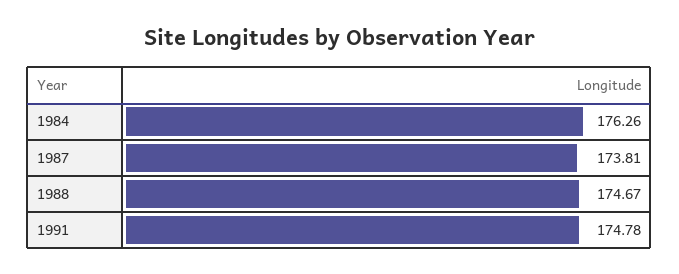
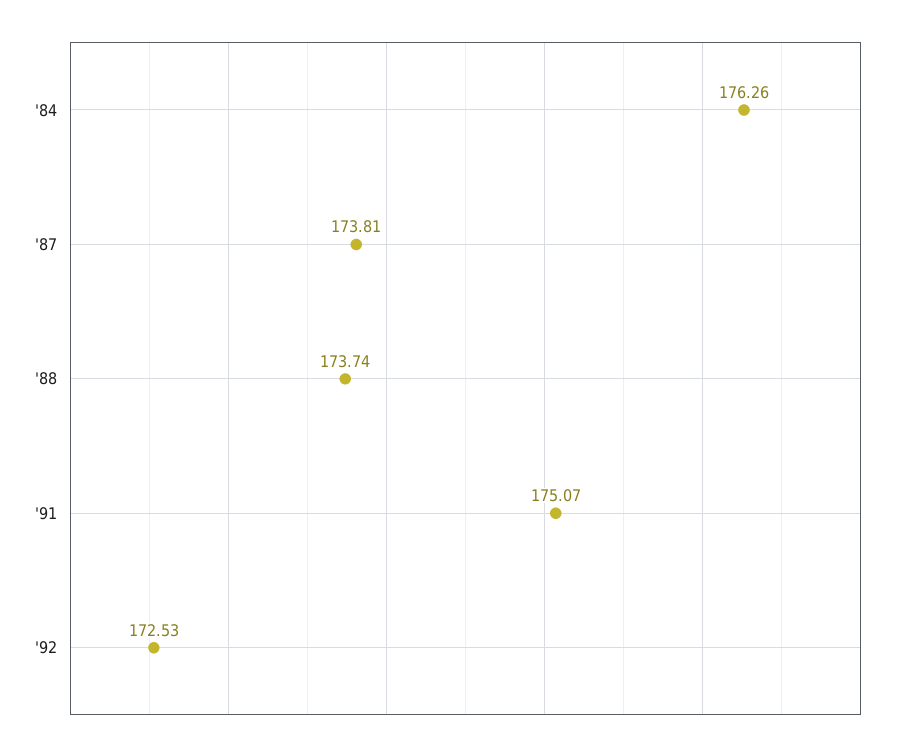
1988: 174.67 -> 173.74
1991: 174.78 -> 175.07
'92: none -> 172.53

